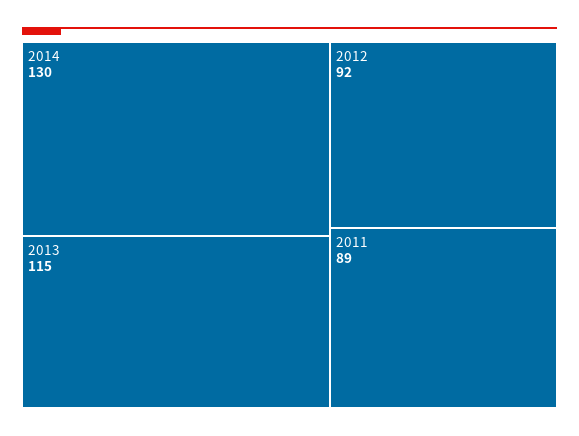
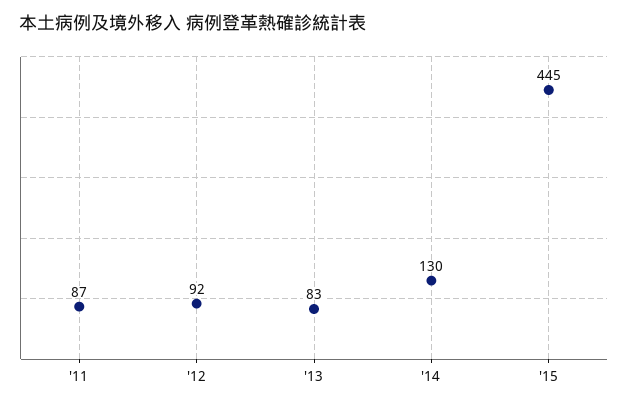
2013: 115 -> 83
2011: 89 -> 87
'15: none -> 445

